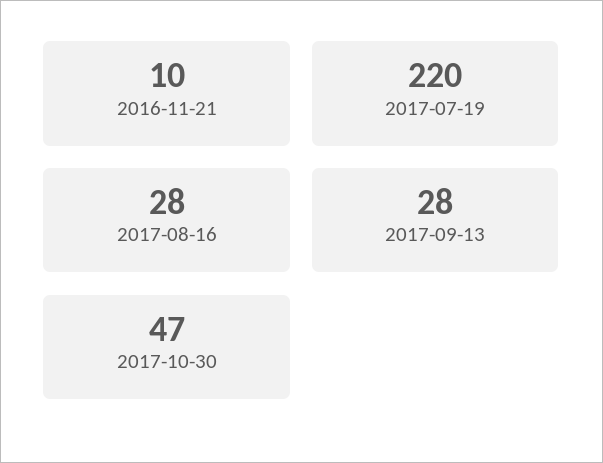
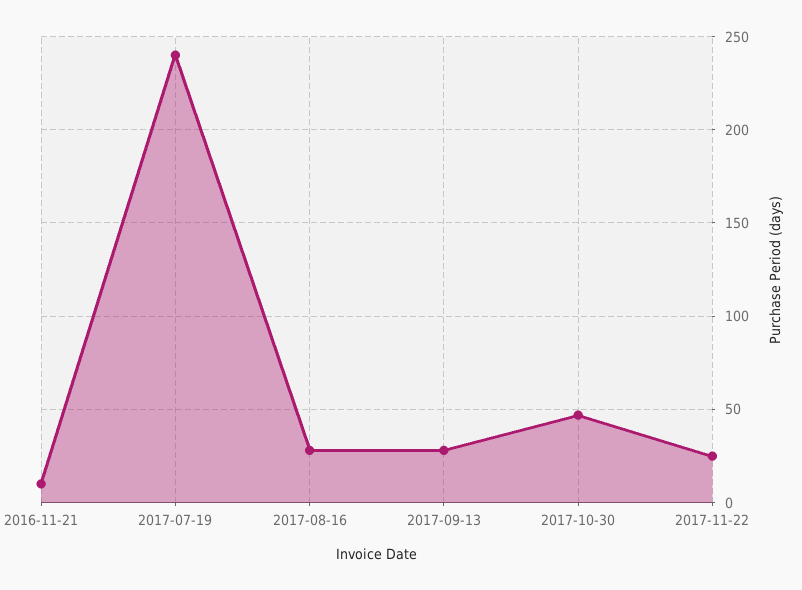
2017-07-19: 220 -> 240
2017-11-22: none -> 25

